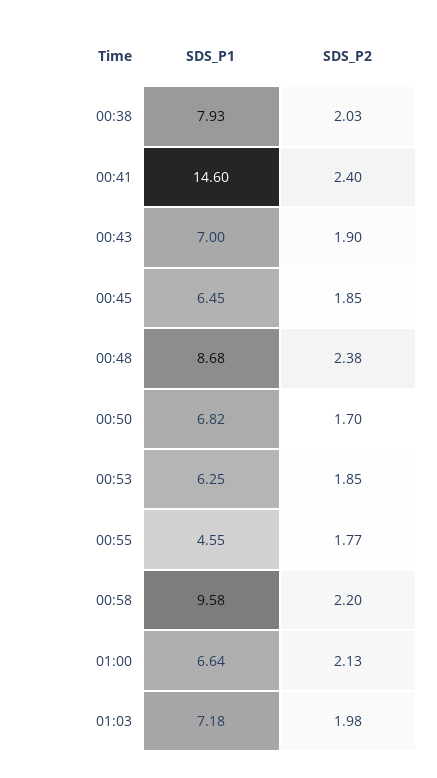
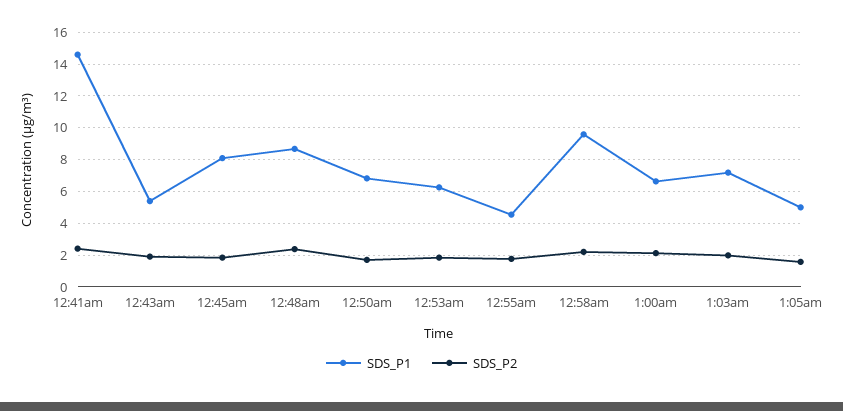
SDS_P1, 00:38: 7.93 -> none
SDS_P2, 00:38: 2.03 -> none
SDS_P1, 00:43: 7 -> 5.5
SDS_P1, 00:45: 6.45 -> 8
SDS_P1, 1:05am: none -> 5
SDS_P2, 1:05am: none -> 1.5

